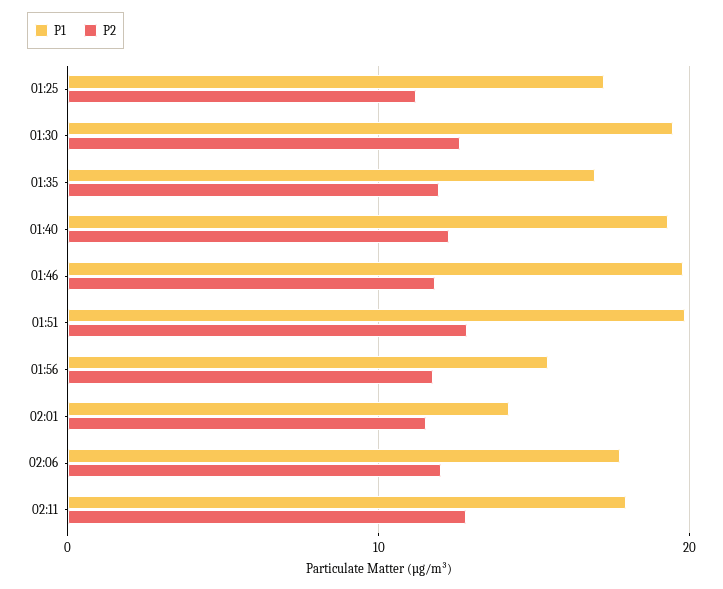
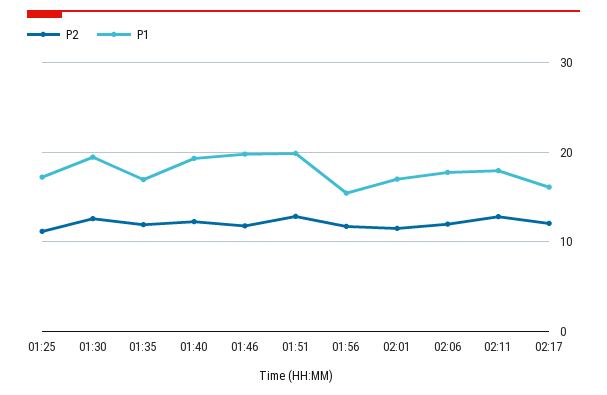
P1, 02:01: 14 -> 17
P2, 02:17: none -> 12
P1, 02:17: none -> 16

